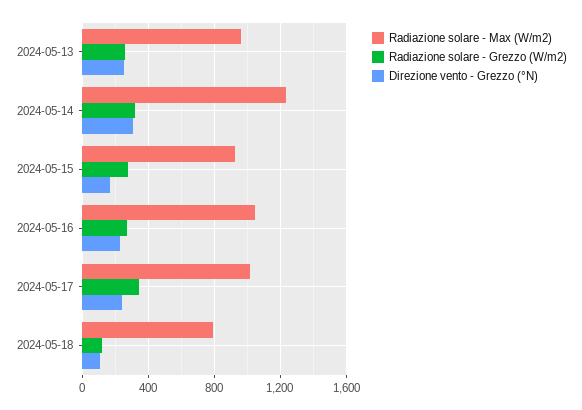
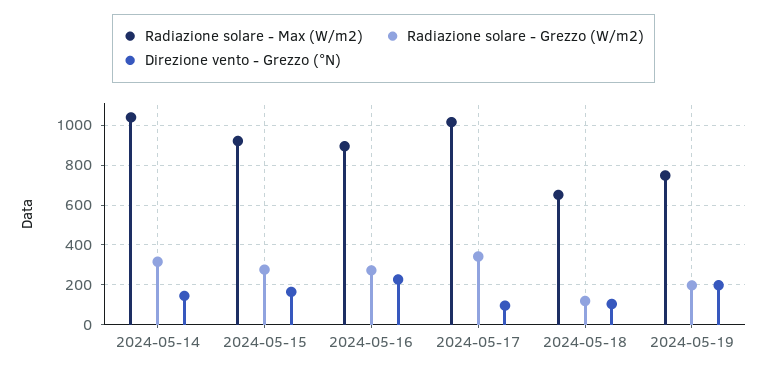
Radiazione solare - Max (W/m2), 2024-05-13: 950 -> none
Radiazione solare - Grezzo (W/m2), 2024-05-13: 250 -> none
Direzione vento - Grezzo (°N), 2024-05-13: 250 -> none
Radiazione solare - Max (W/m2), 2024-05-14: 1250 -> 1050
Direzione vento - Grezzo (°N), 2024-05-14: 300 -> 150
Radiazione solare - Max (W/m2), 2024-05-16: 1050 -> 900
Direzione vento - Grezzo (°N), 2024-05-17: 250 -> 100
Radiazione solare - Max (W/m2), 2024-05-18: 800 -> 650
Radiazione solare - Max (W/m2), 2024-05-19: none -> 750
Radiazione solare - Grezzo (W/m2), 2024-05-19: none -> 200
Direzione vento - Grezzo (°N), 2024-05-19: none -> 200

